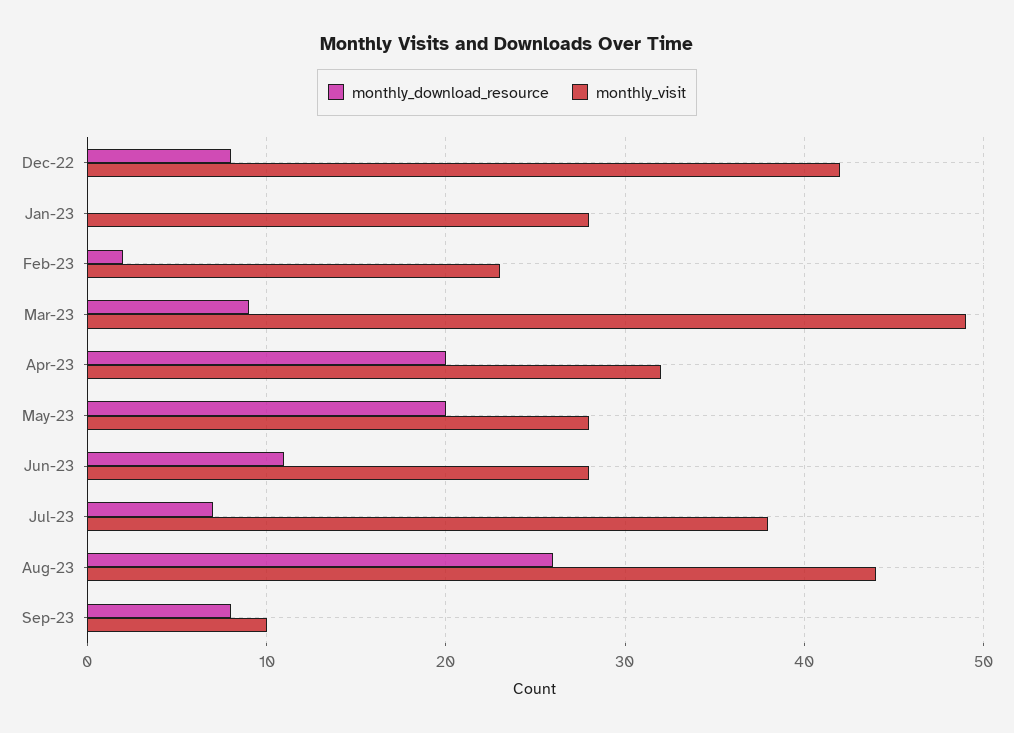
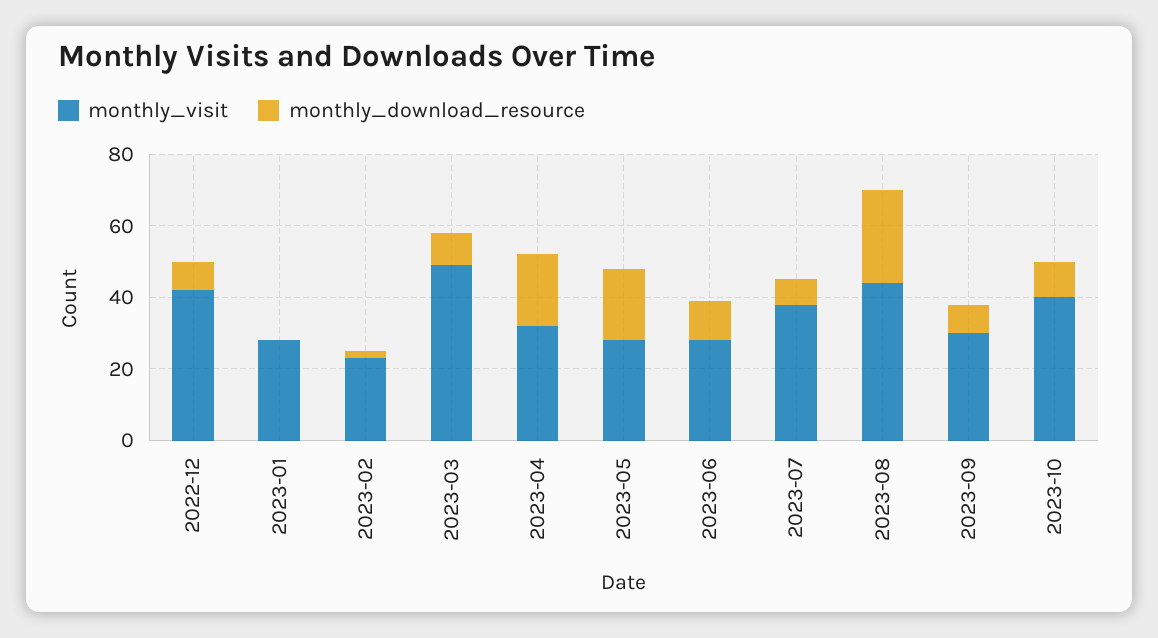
monthly_visit, Sep-23: 10 -> 30
monthly_visit, 2023-10: none -> 40
monthly_download_resource, 2023-10: none -> 10

